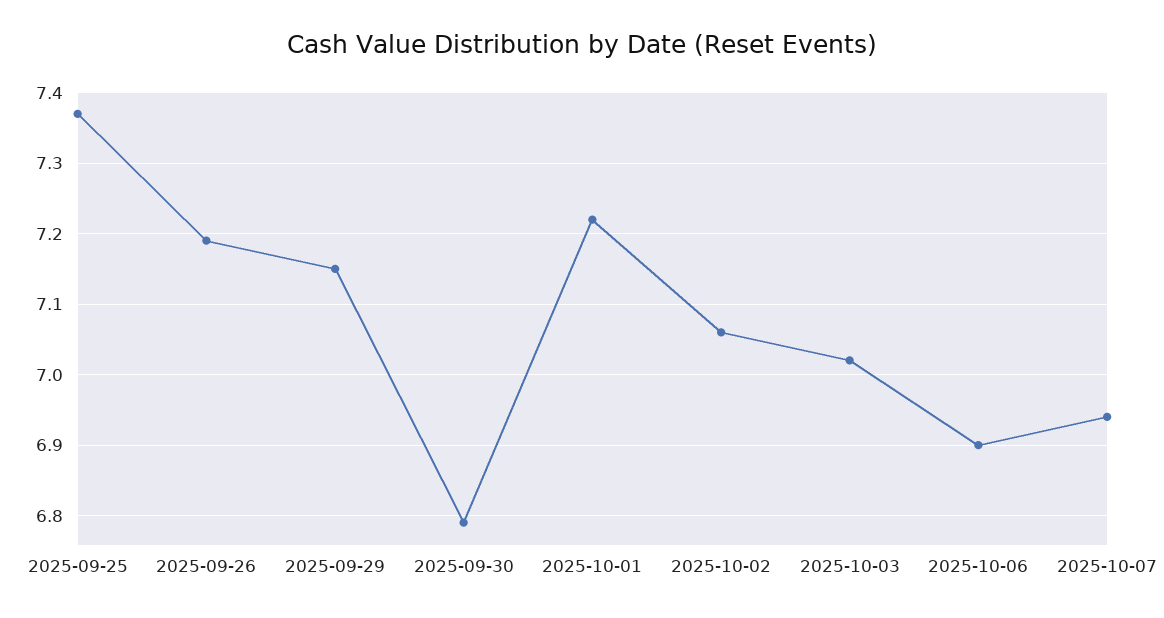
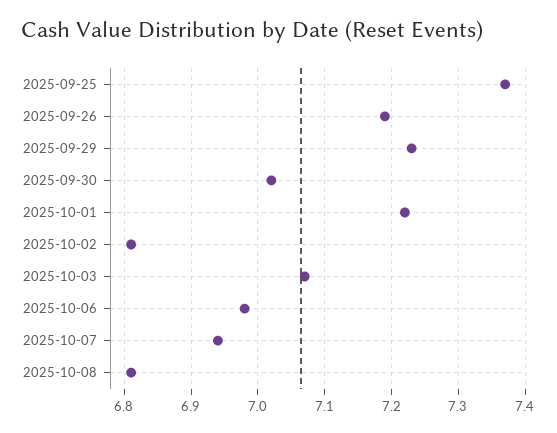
2025-09-29: 7.15 -> 7.23
2025-09-30: 6.79 -> 7.02
2025-10-02: 7.06 -> 6.81
2025-10-03: 7.02 -> 7.07
2025-10-06: 6.9 -> 6.98
2025-10-08: none -> 6.81

